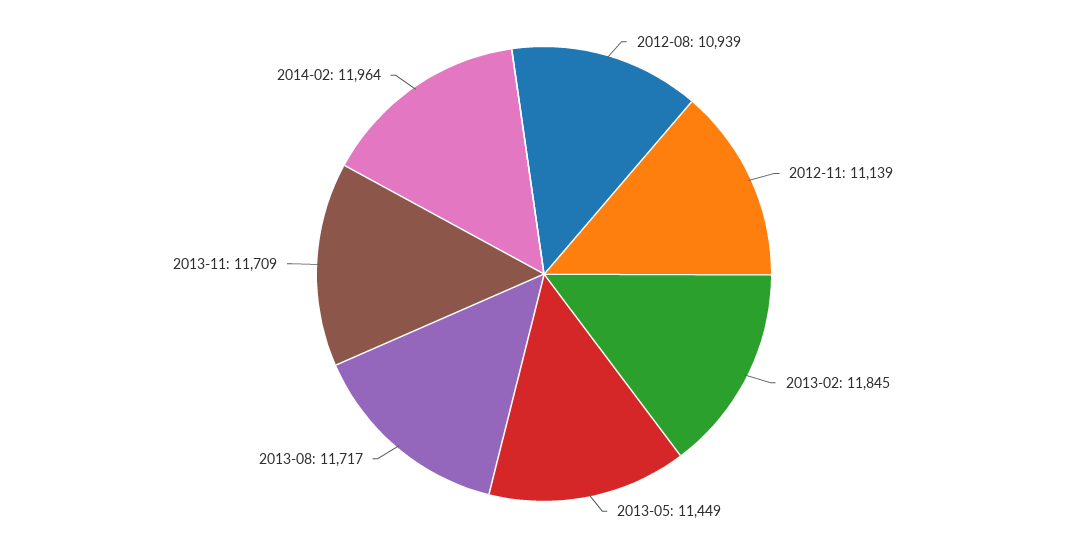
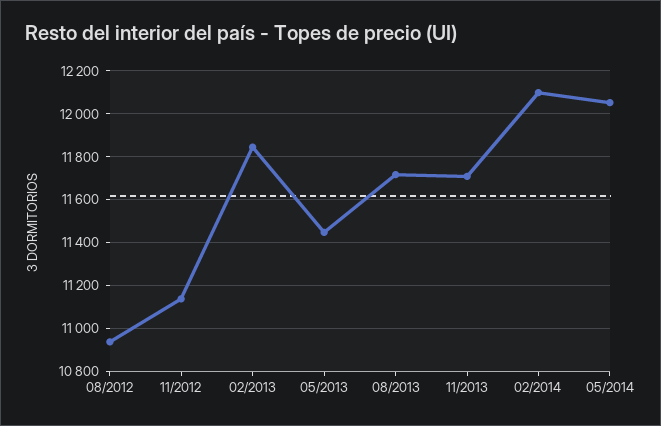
2014-02: 11964 -> 12100
05/2014: none -> 12050

